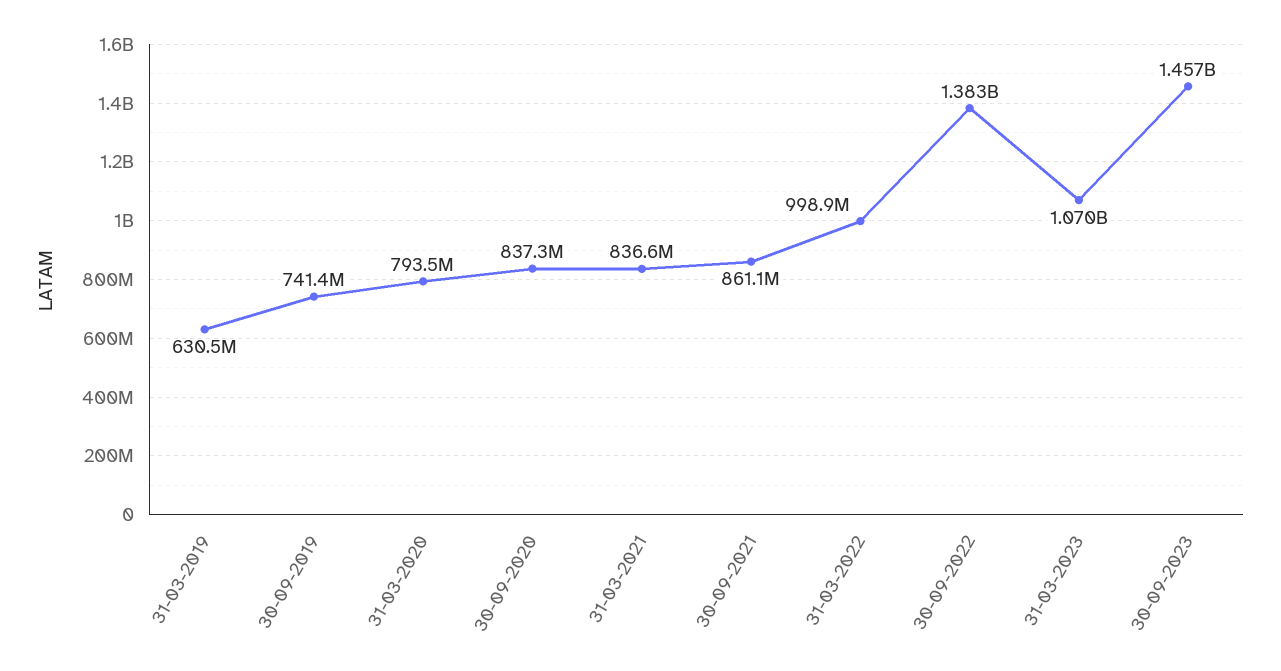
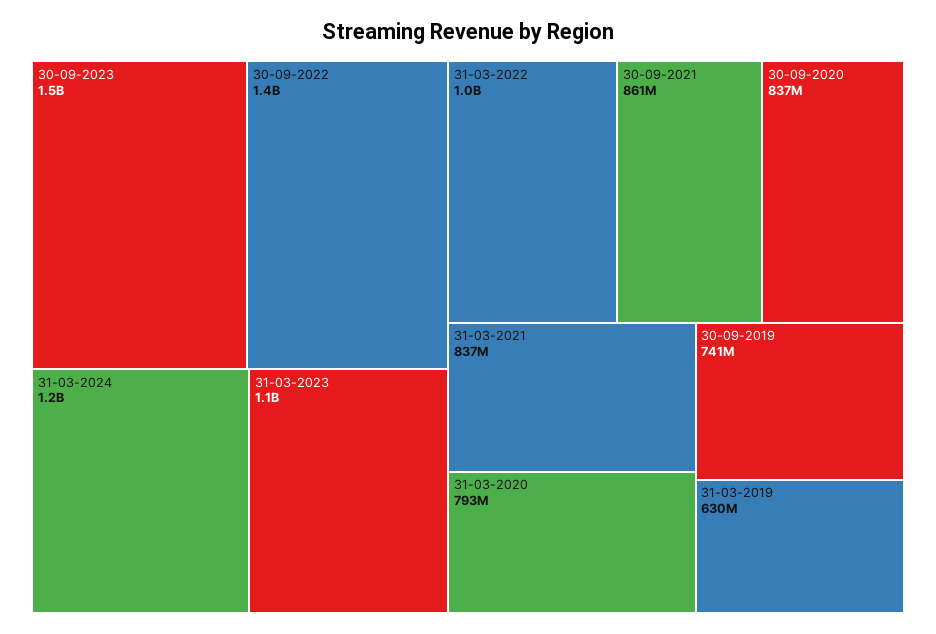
31-03-2024: none -> 1200000000

